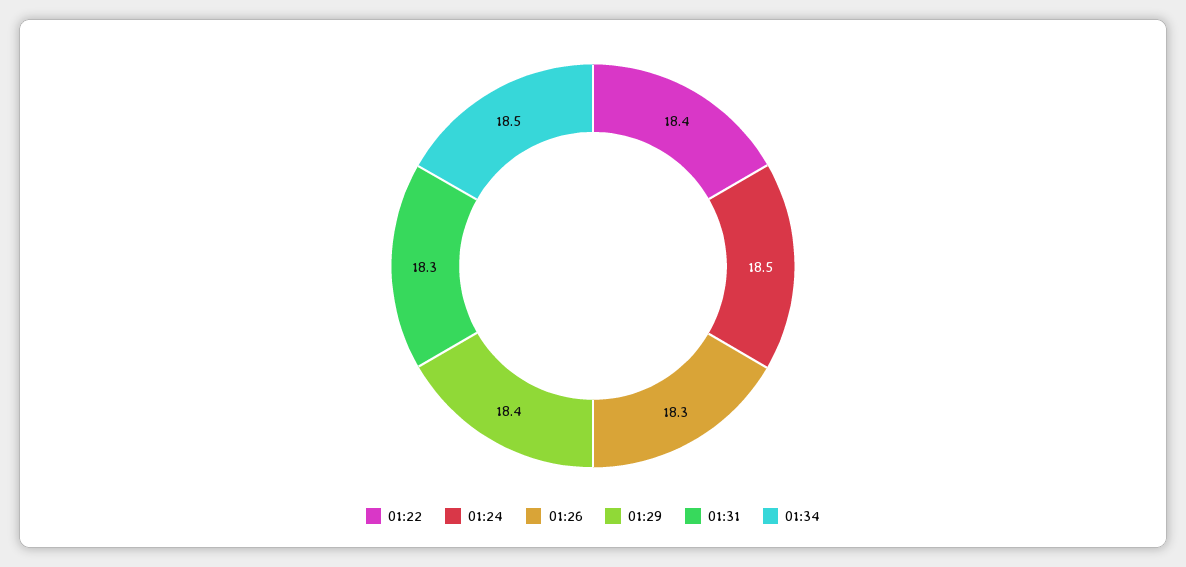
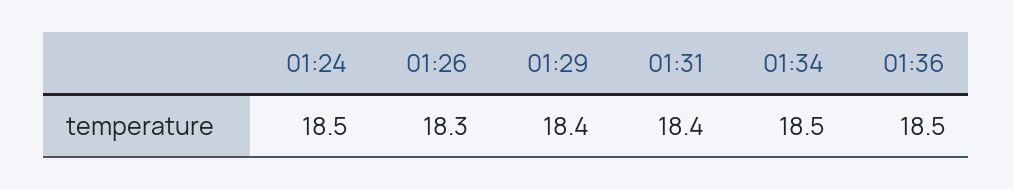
01:22: 18.4 -> none
01:31: 18.3 -> 18.4
01:36: none -> 18.5

